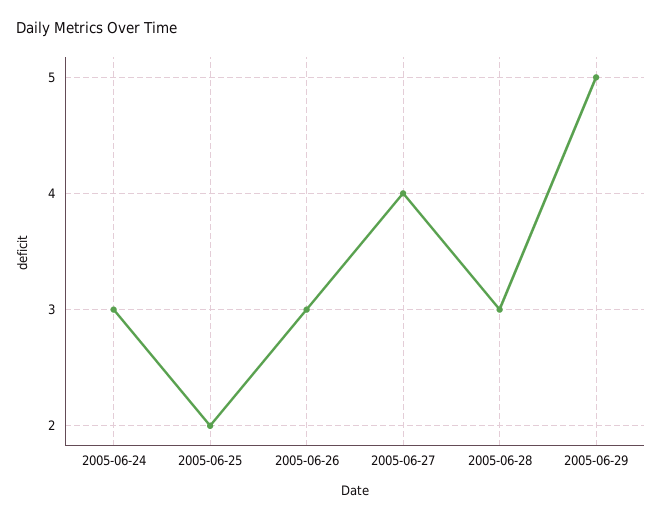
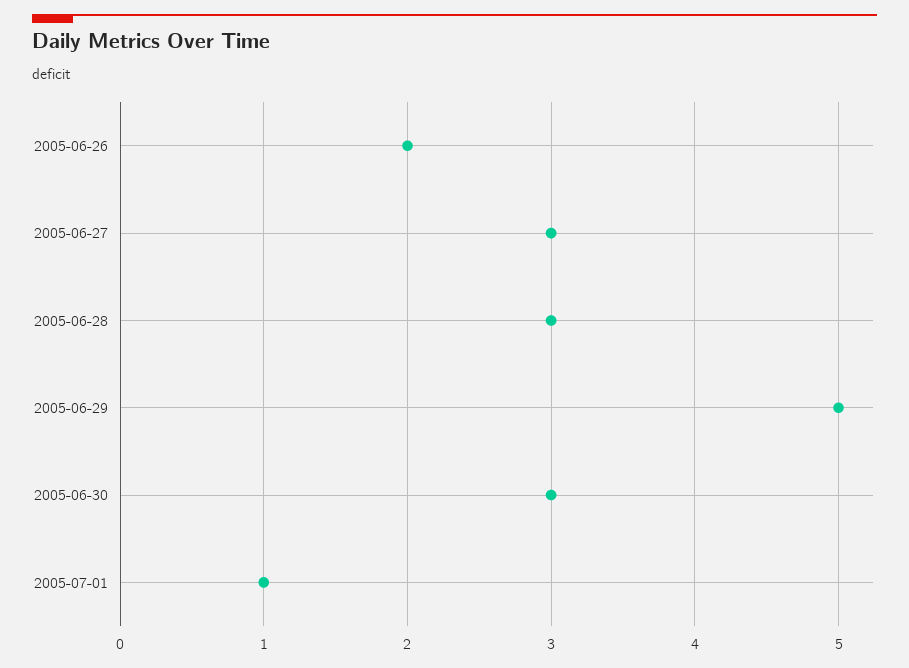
2005-06-24: 3 -> none
2005-06-25: 2 -> none
2005-06-26: 3 -> 2
2005-06-27: 4 -> 3
2005-06-30: none -> 3
2005-07-01: none -> 1

